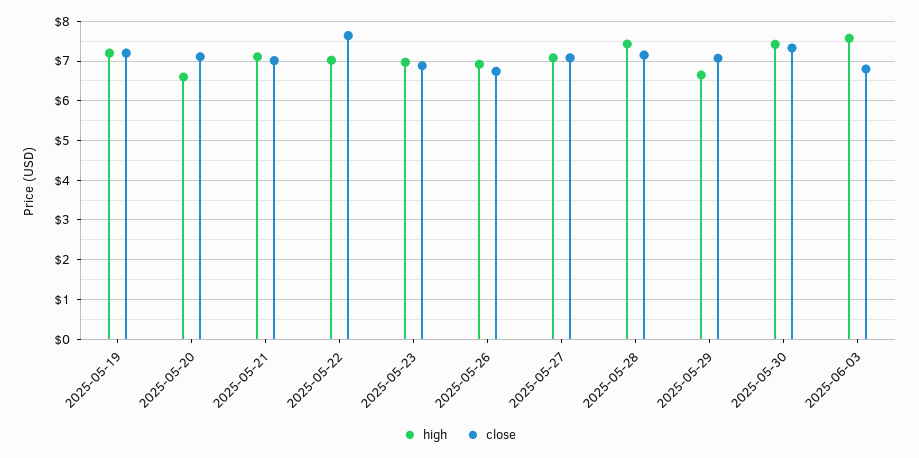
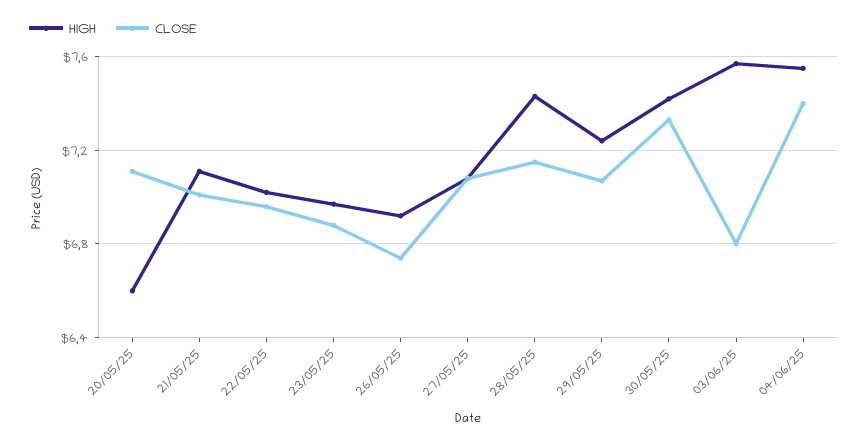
high, 2025-05-19: 7.2 -> none
close, 2025-05-19: 7.2 -> none
close, 2025-05-22: 7.6 -> 6.95
high, 2025-05-29: 6.6 -> 7.25
high, 04/06/25: none -> 7.55
close, 04/06/25: none -> 7.4

